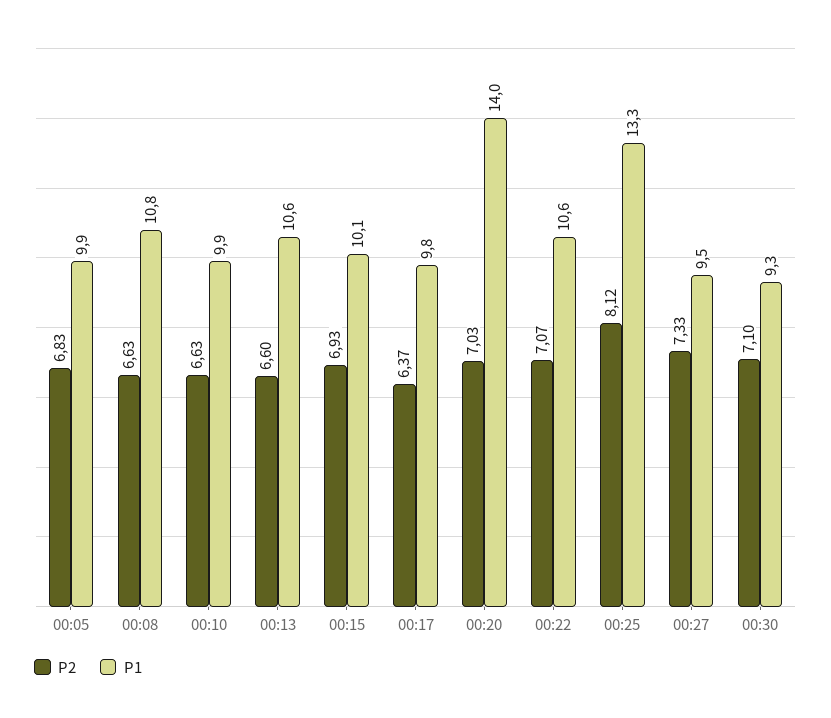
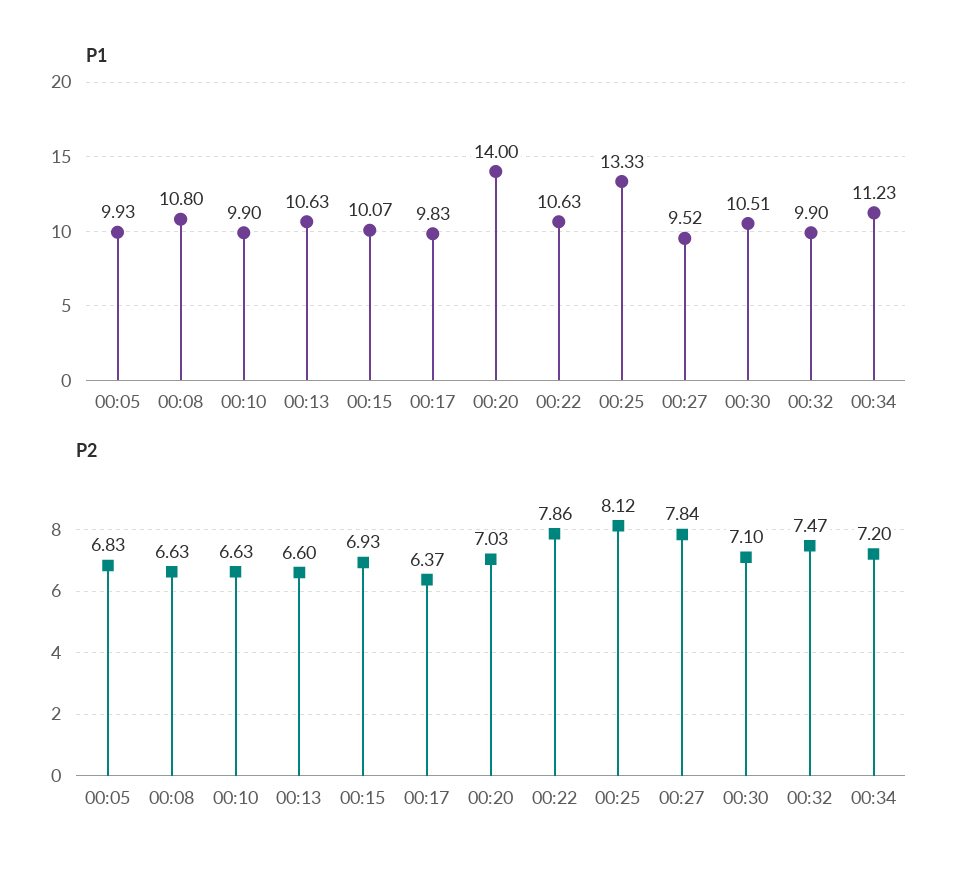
P2, 00:22: 7.07 -> 7.86
P2, 00:27: 7.33 -> 7.84
P1, 00:30: 9.3 -> 10.51
P1, 00:32: none -> 9.9
P1, 00:34: none -> 11.23
P2, 00:32: none -> 7.47
P2, 00:34: none -> 7.2

